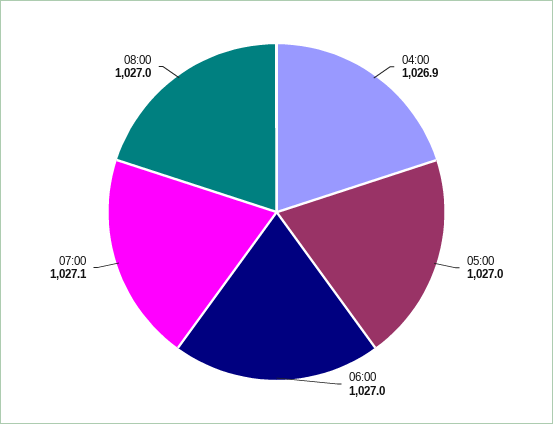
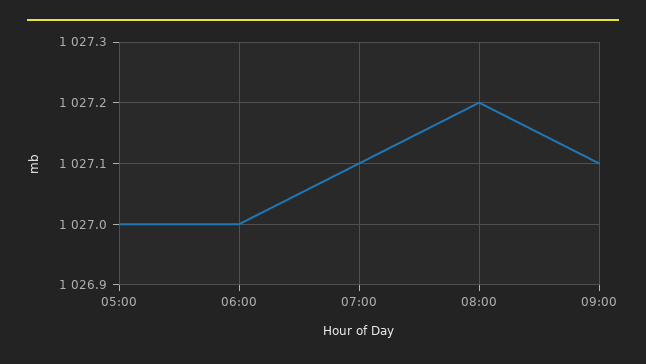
04:00: 1026.9 -> none
08:00: 1027 -> 1027.2
09:00: none -> 1027.1

